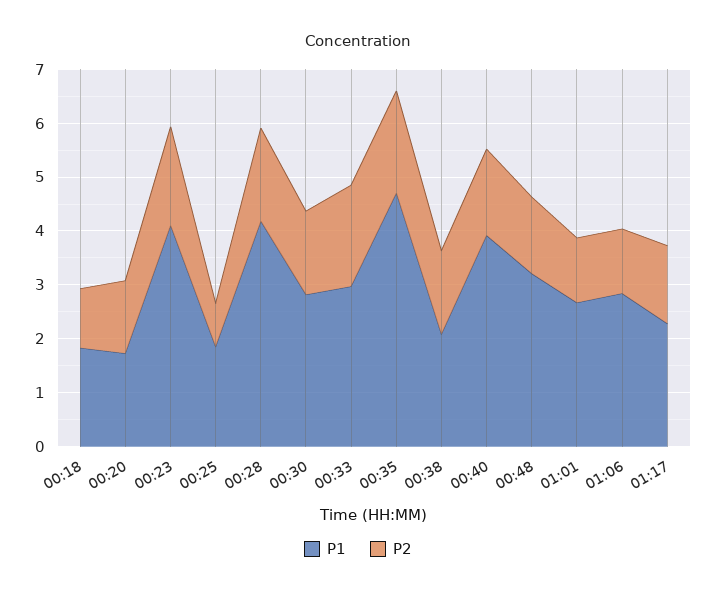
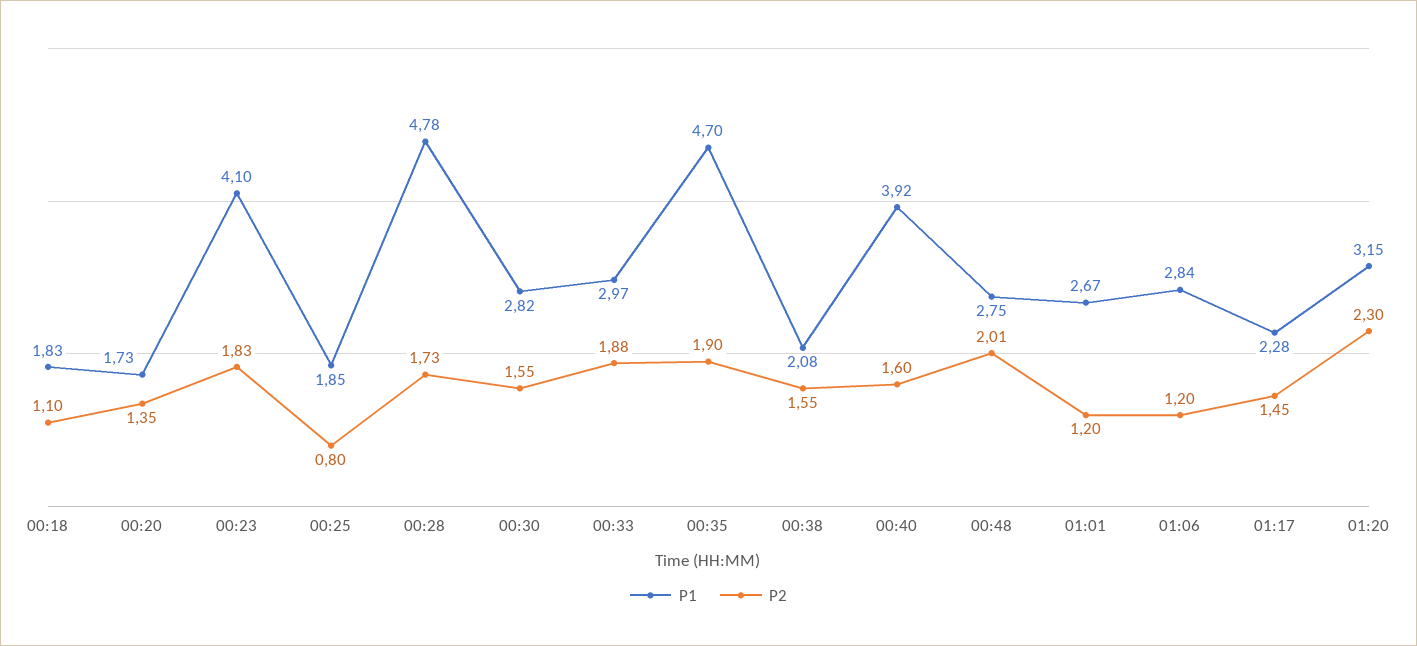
P1, 00:28: 4.2 -> 4.78
P1, 00:48: 3.2 -> 2.75
P2, 00:48: 1.4 -> 2.01
P1, 01:20: none -> 3.15
P2, 01:20: none -> 2.3

